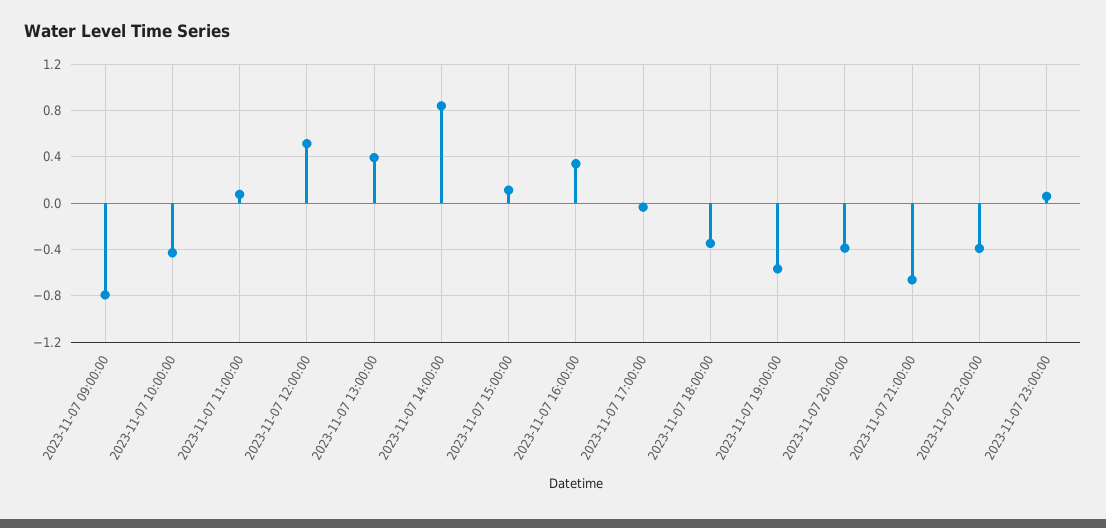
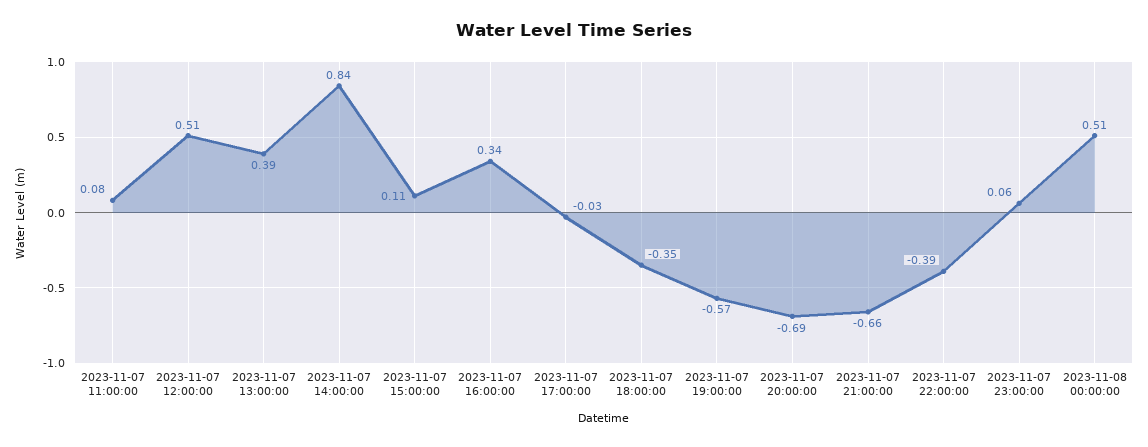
2023-11-07 09:00:00: -0.8 -> none
2023-11-07 10:00:00: -0.4 -> none
2023-11-07 20:00:00: -0.4 -> -0.69
2023-11-08 00:00:00: none -> 0.51

